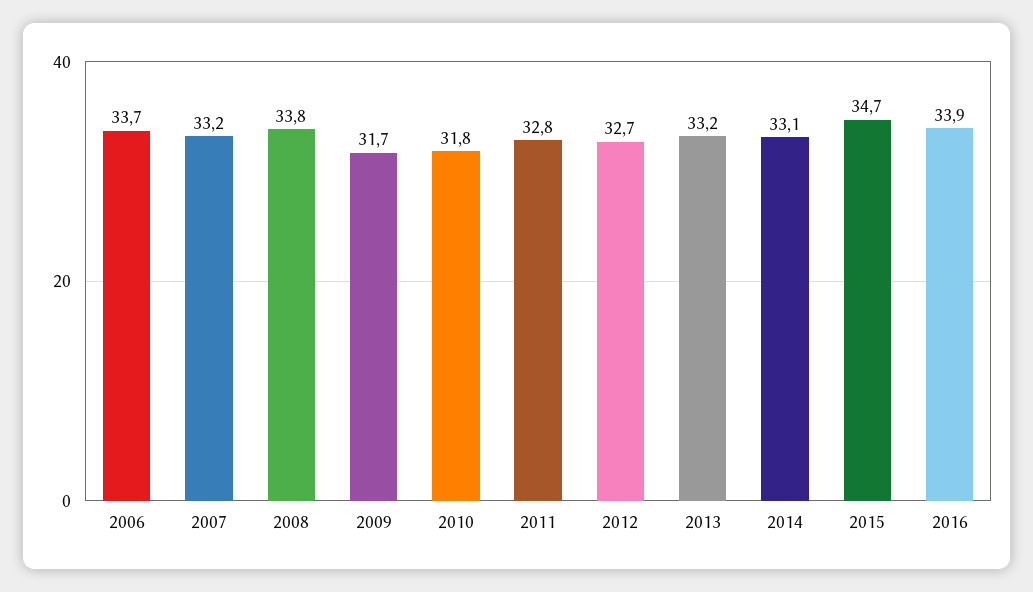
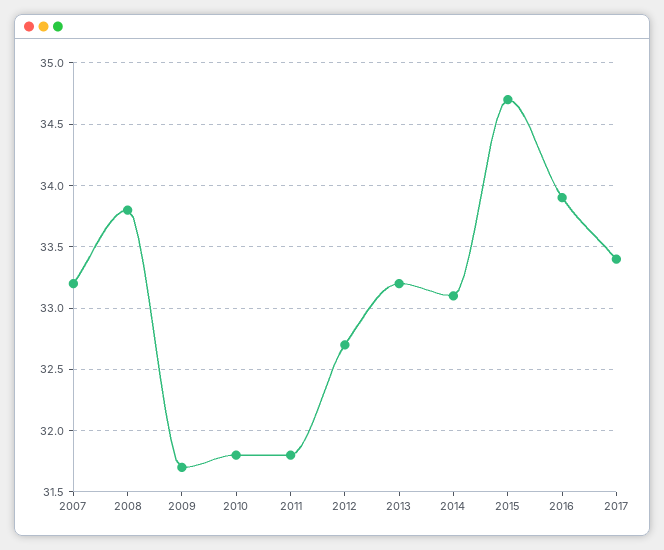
2006: 33.7 -> none
2011: 32.8 -> 31.8
2017: none -> 33.4

